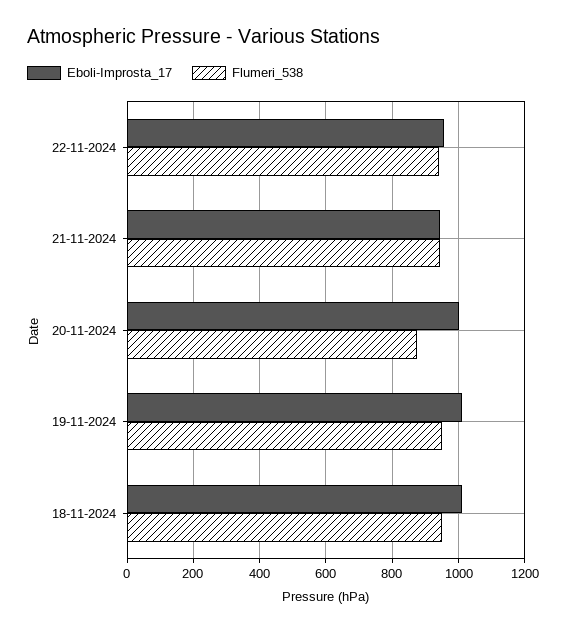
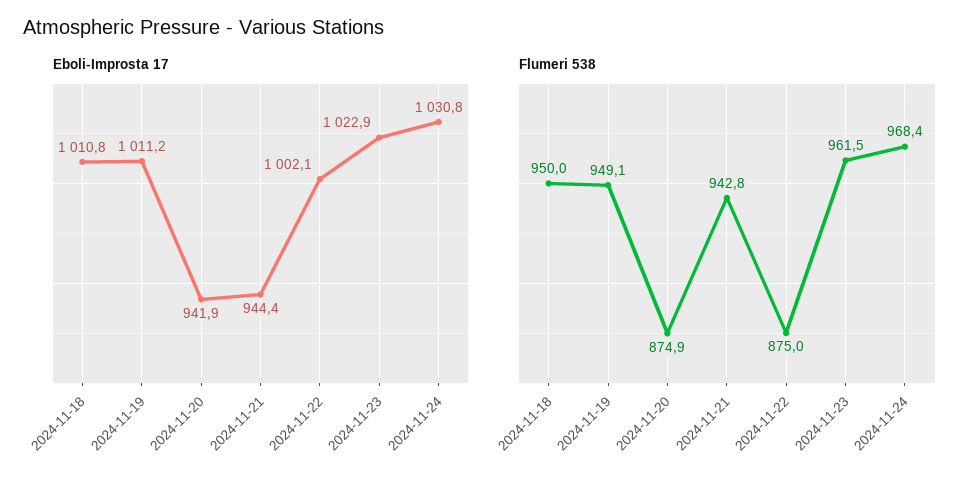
Eboli-Improsta_17, 22-11-2024: 960 -> 1002.1
Flumeri_538, 22-11-2024: 940 -> 875
Eboli-Improsta_17, 20-11-2024: 1000 -> 941.9
Eboli-Improsta_17, 2024-11-23: none -> 1022.9
Eboli-Improsta_17, 2024-11-24: none -> 1030.8
Flumeri_538, 2024-11-23: none -> 961.5
Flumeri_538, 2024-11-24: none -> 968.4

